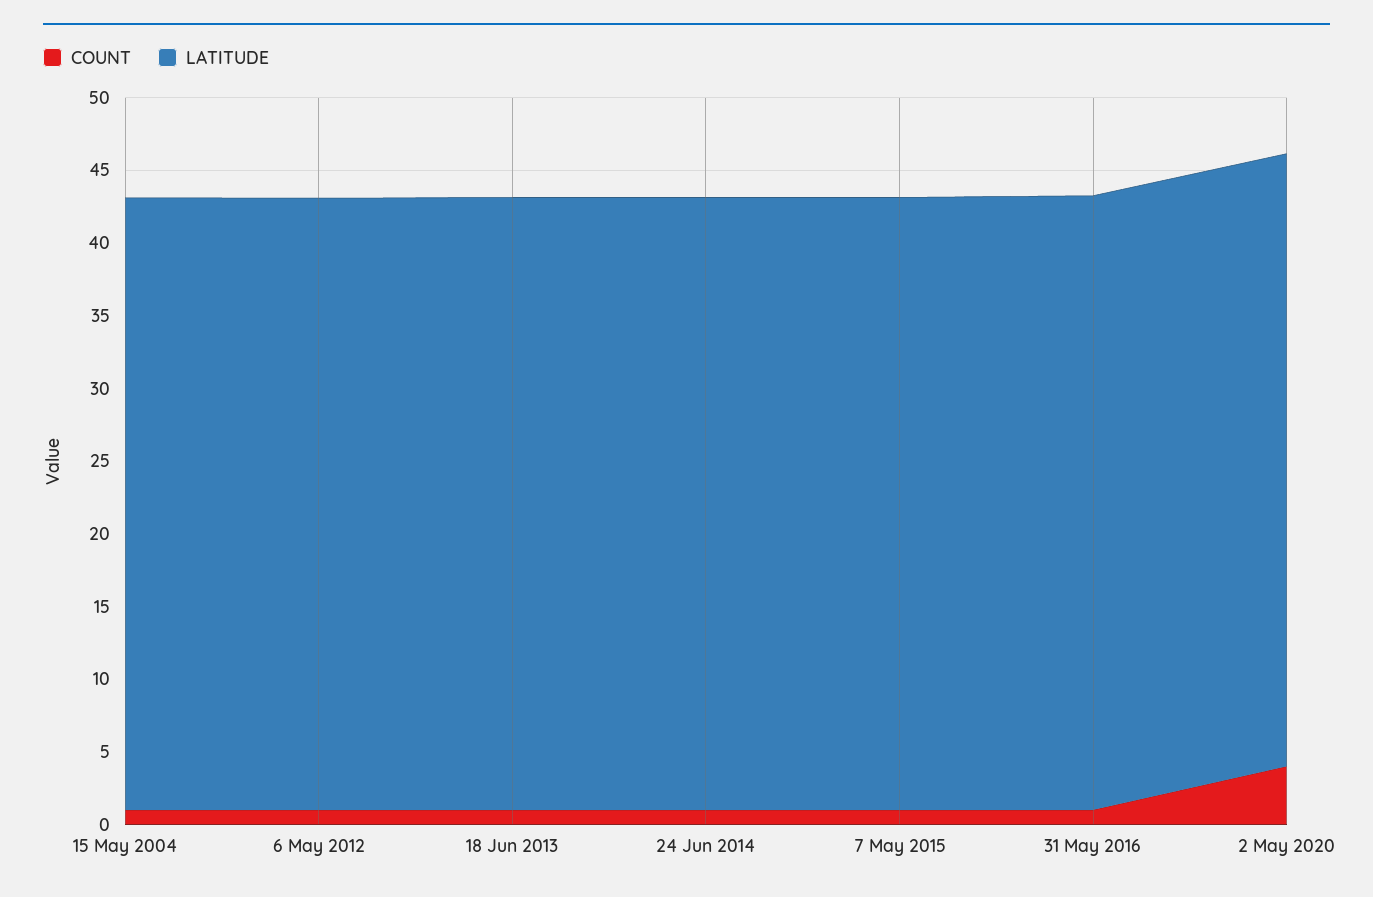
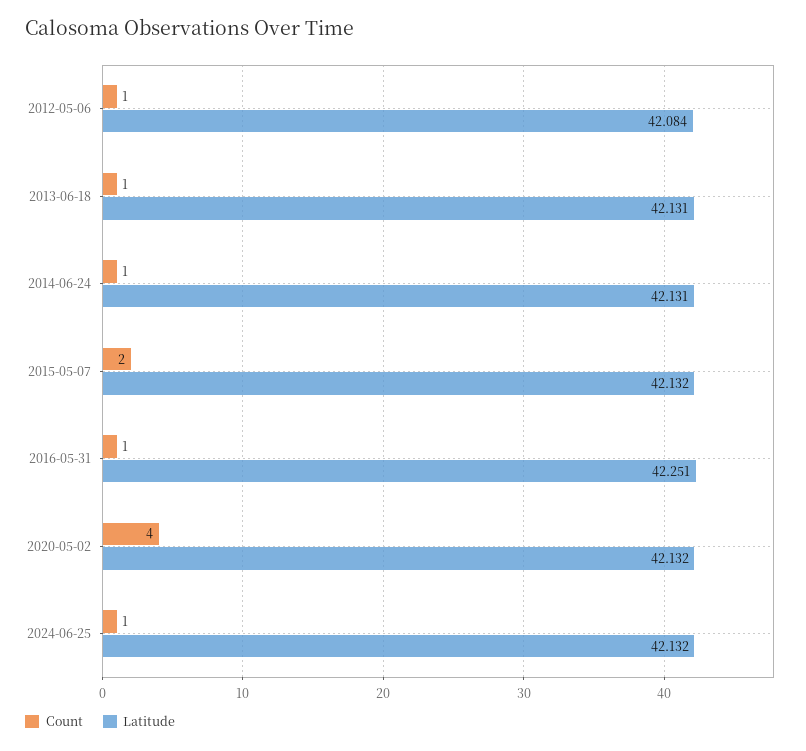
COUNT, 15 May 2004: 1 -> none
LATITUDE, 15 May 2004: 42 -> none
COUNT, 7 May 2015: 1 -> 2
COUNT, 2024-06-25: none -> 1
LATITUDE, 2024-06-25: none -> 42.132

